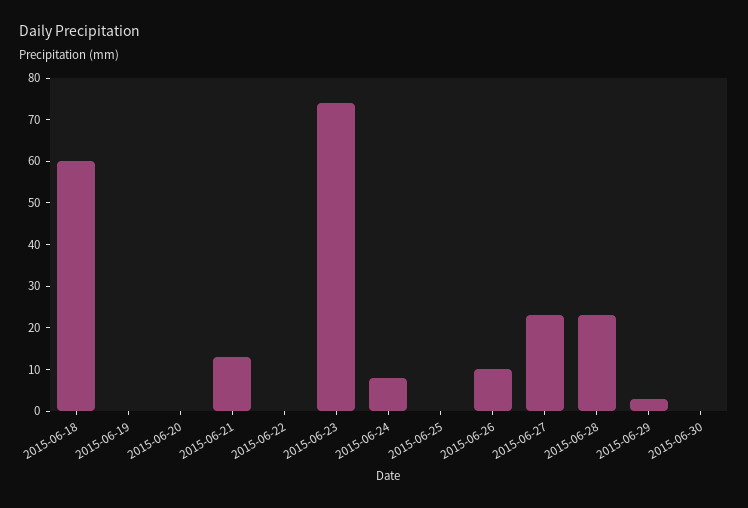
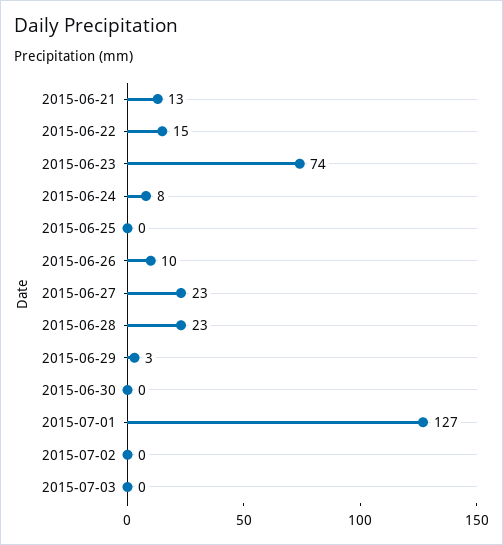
2015-06-18: 60 -> none
2015-06-19: 0 -> none
2015-06-20: 0 -> none
2015-06-22: 0 -> 15
2015-07-01: none -> 127
2015-07-02: none -> 0
2015-07-03: none -> 0

